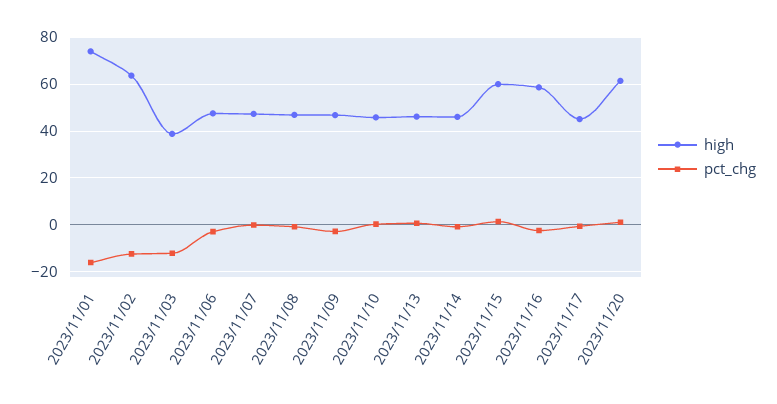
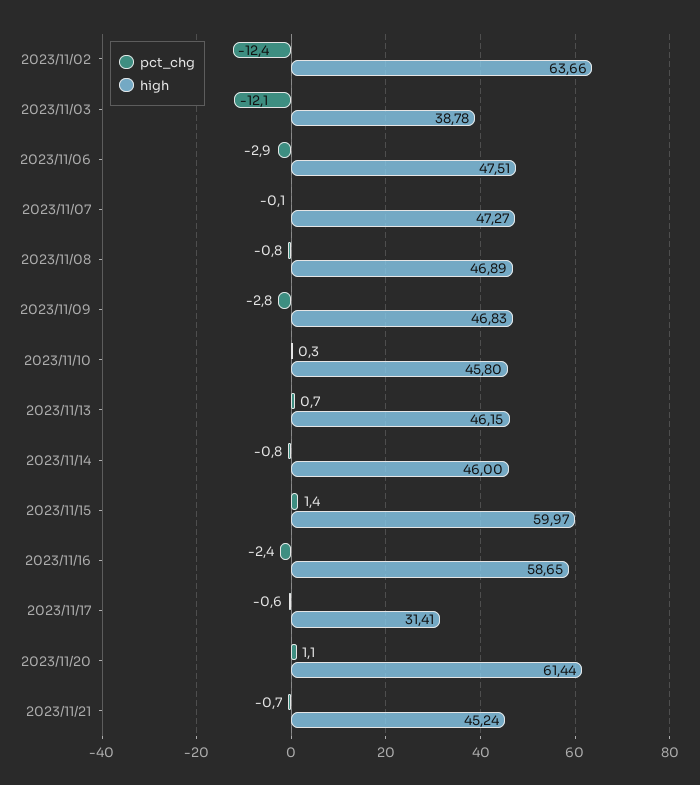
high, 2023/11/01: 75 -> none
pct_chg, 2023/11/01: -15 -> none
high, 2023/11/17: 45 -> 31.41
pct_chg, 2023/11/21: none -> -0.7
high, 2023/11/21: none -> 45.24

